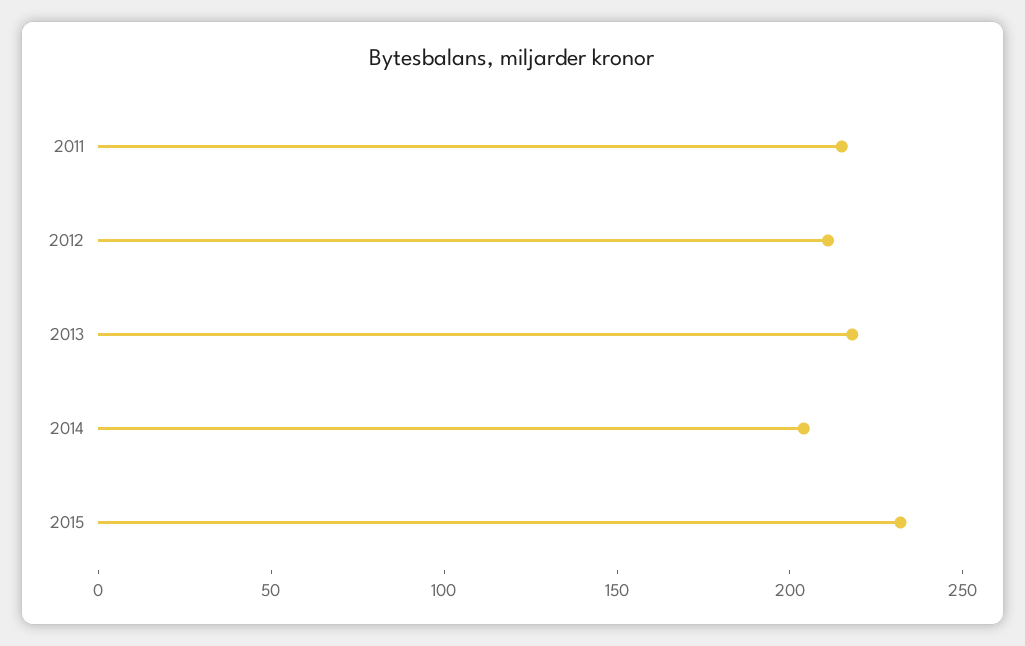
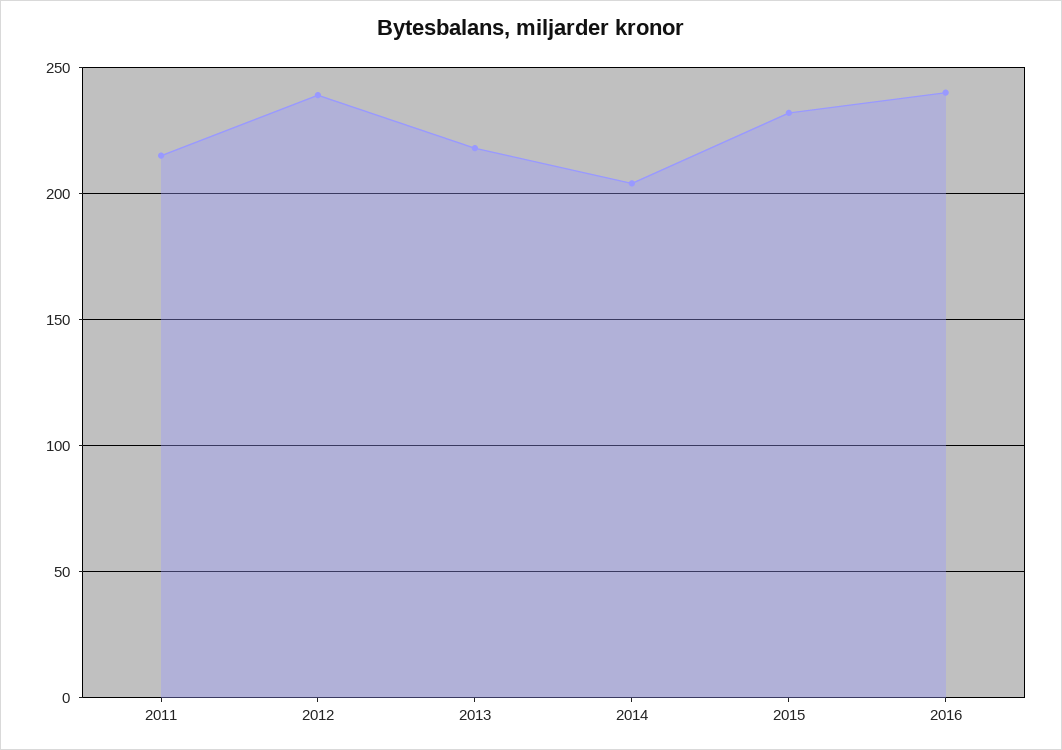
2012: 210 -> 240
2016: none -> 240

